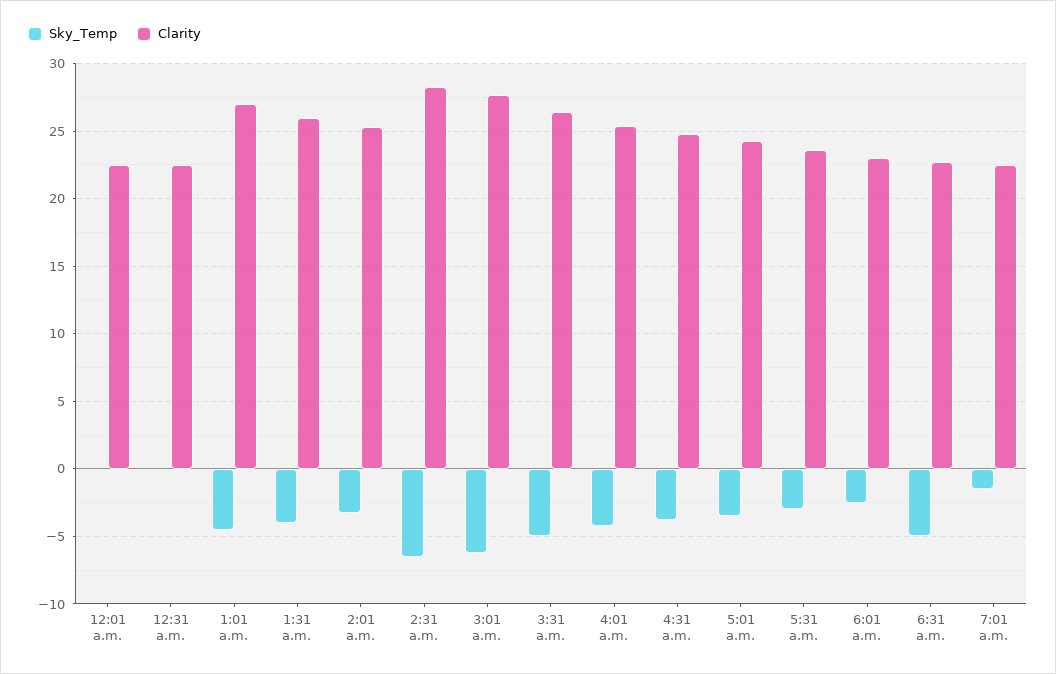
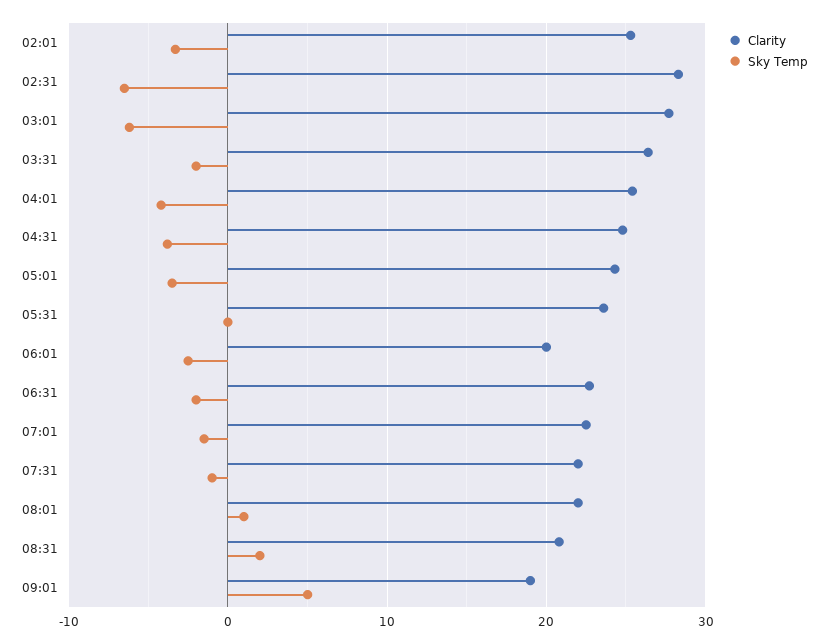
Sky_Temp, 12:01 a.m.: 0 -> none
Clarity, 12:01 a.m.: 22.5 -> none
Sky_Temp, 12:31 a.m.: 0 -> none
Clarity, 12:31 a.m.: 22.5 -> none
Sky_Temp, 1:01 a.m.: -4.5 -> none
Clarity, 1:01 a.m.: 27 -> none
Sky_Temp, 1:31 a.m.: -4 -> none
Clarity, 1:31 a.m.: 26 -> none
Sky_Temp, 3:31 a.m.: -5 -> -2
Sky_Temp, 5:31 a.m.: -3 -> 0
Clarity, 6:01 a.m.: 23 -> 20
Sky_Temp, 6:31 a.m.: -5 -> -2
Clarity, 07:31: none -> 22
Sky_Temp, 07:31: none -> -1
Clarity, 08:01: none -> 22
Sky_Temp, 08:01: none -> 1
Clarity, 08:31: none -> 21
Sky_Temp, 08:31: none -> 2
Clarity, 09:01: none -> 19
Sky_Temp, 09:01: none -> 5

